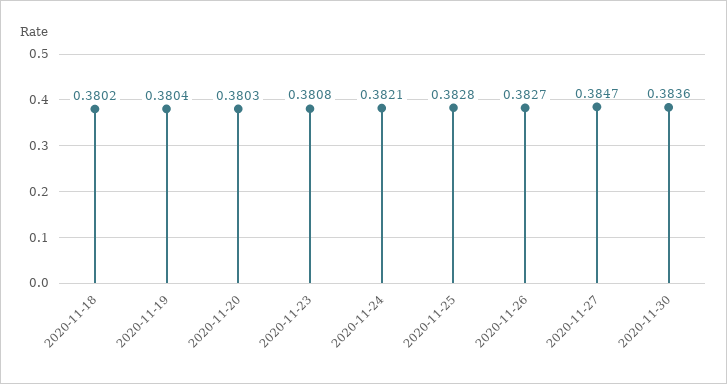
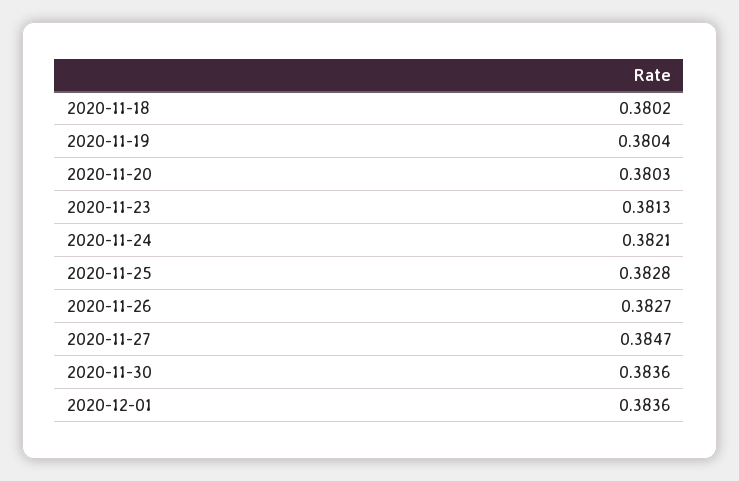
2020-11-23: 0.3808 -> 0.3813
2020-12-01: none -> 0.3836

